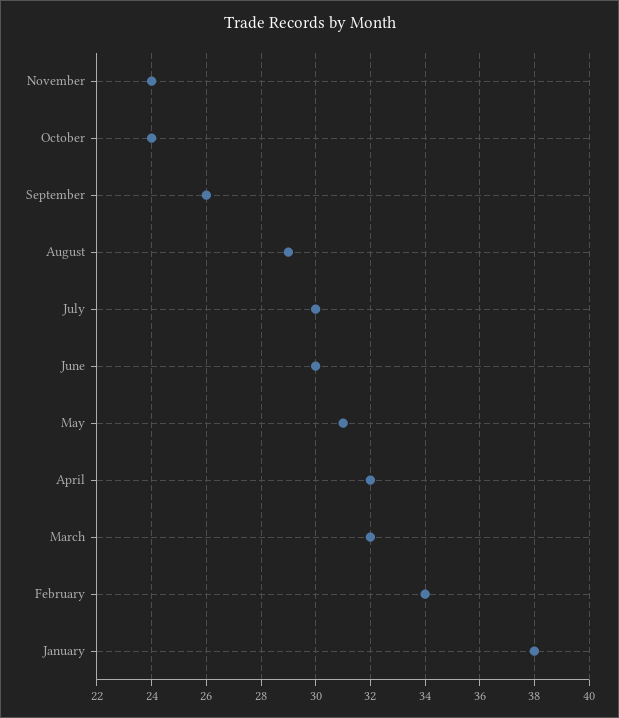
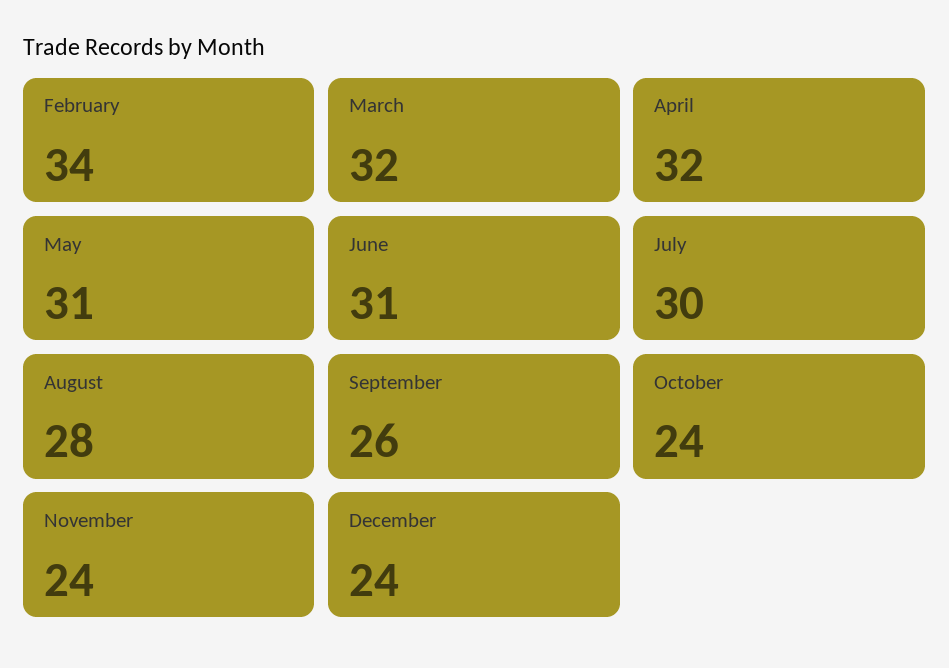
August: 29 -> 28
June: 30 -> 31
January: 38 -> none
December: none -> 24

